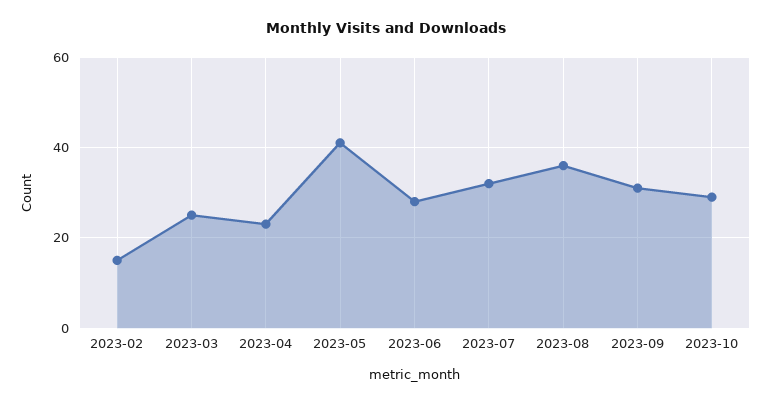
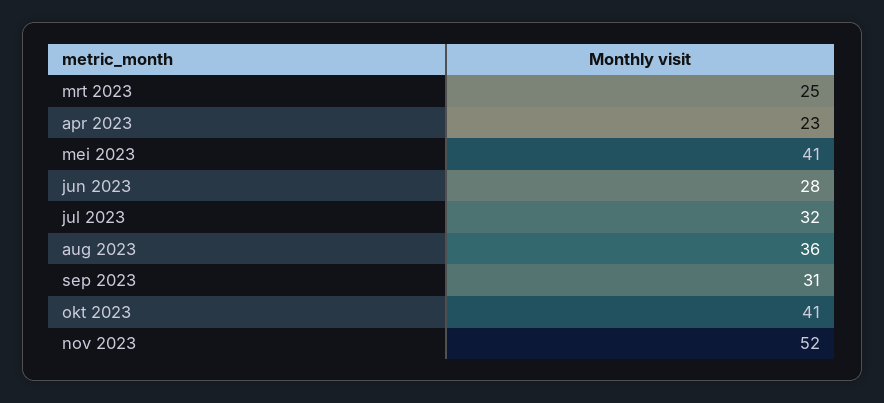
2023-02: 15 -> none
2023-10: 30 -> 41
nov 2023: none -> 52

